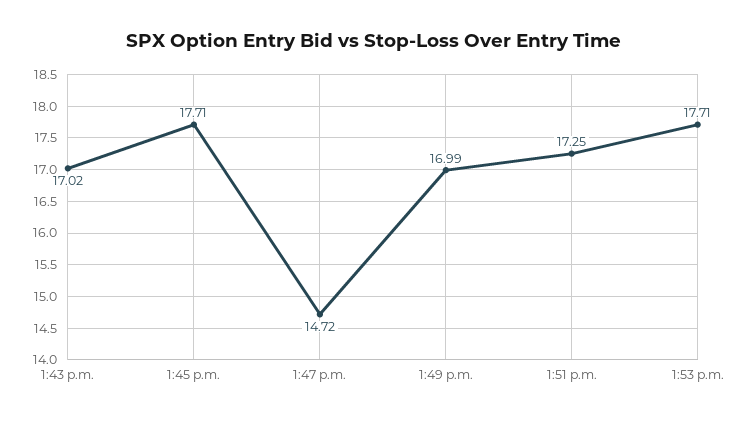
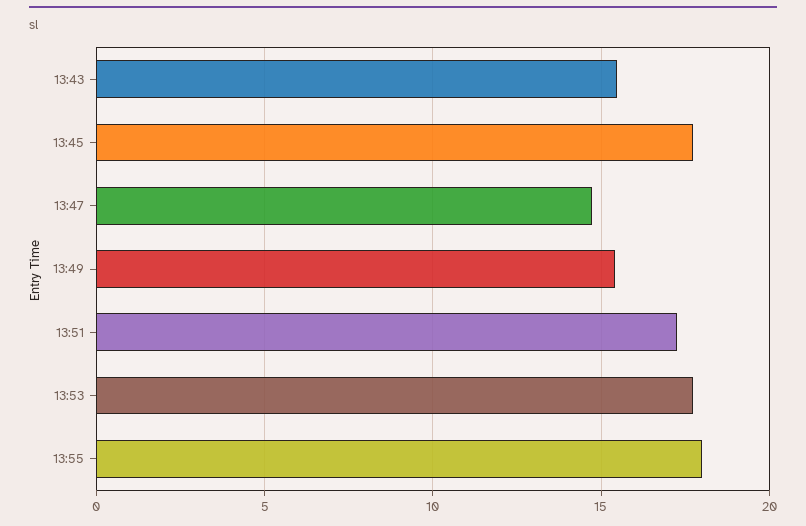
1:43 p.m.: 17.02 -> 15.5
1:49 p.m.: 16.99 -> 15.5
13:55: none -> 18

